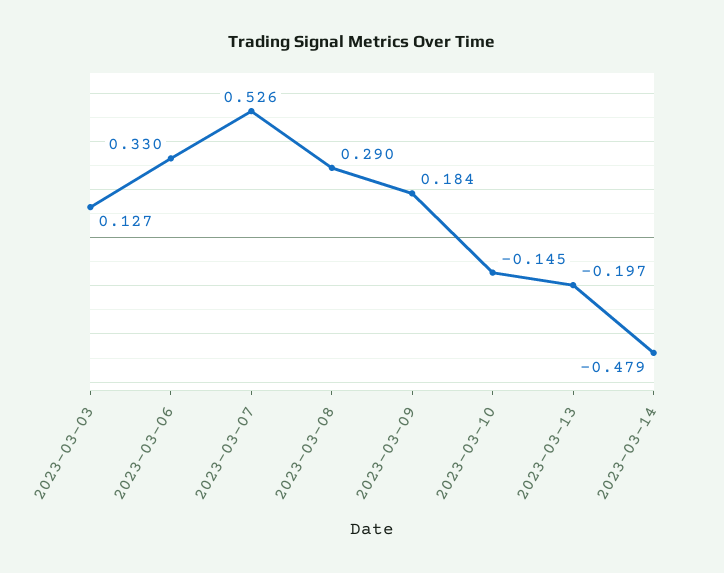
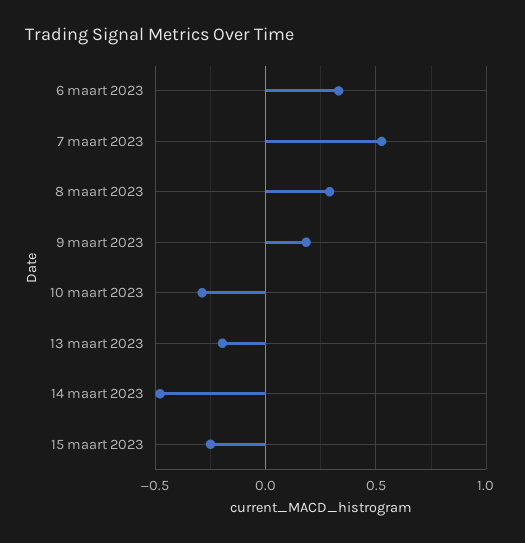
2023-03-03: 0.127 -> none
2023-03-10: -0.145 -> -0.3
15 maart 2023: none -> -0.25

